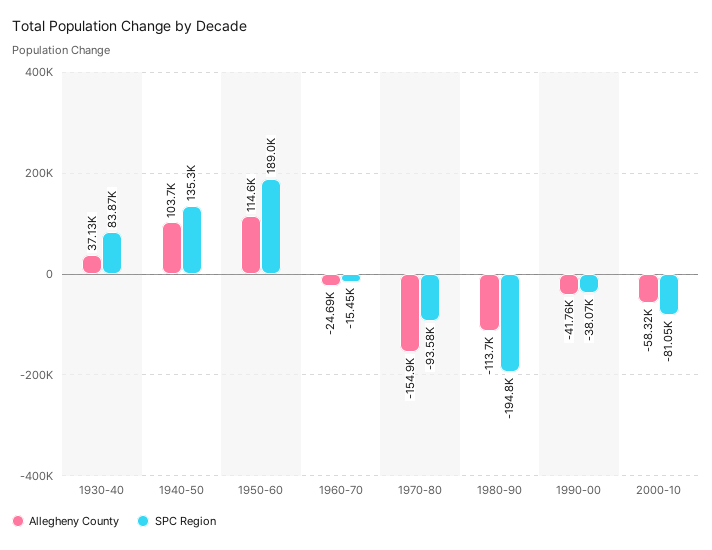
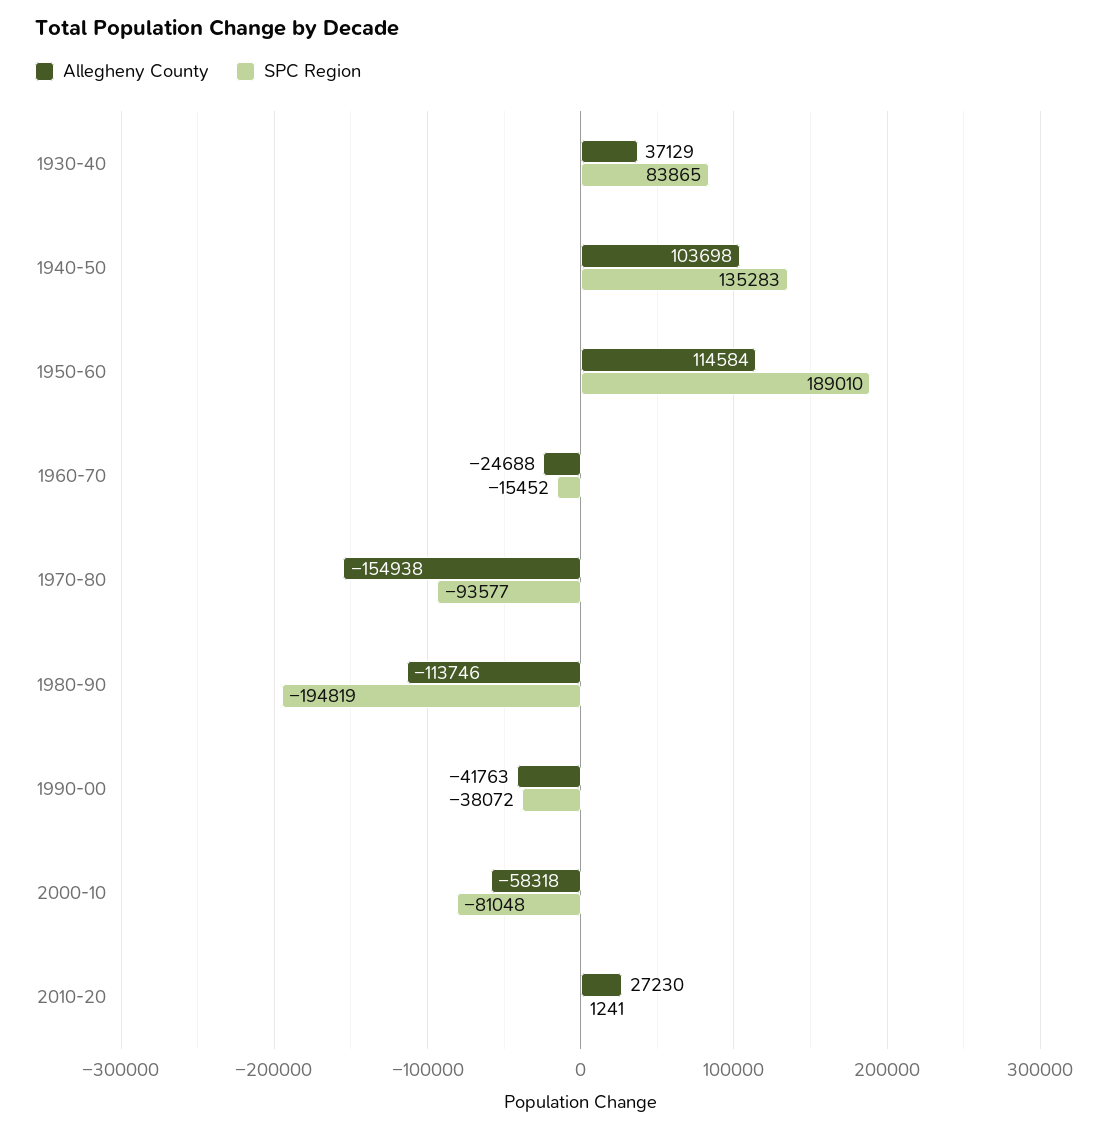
Allegheny County, 2010-20: none -> 27230
SPC Region, 2010-20: none -> 1241

